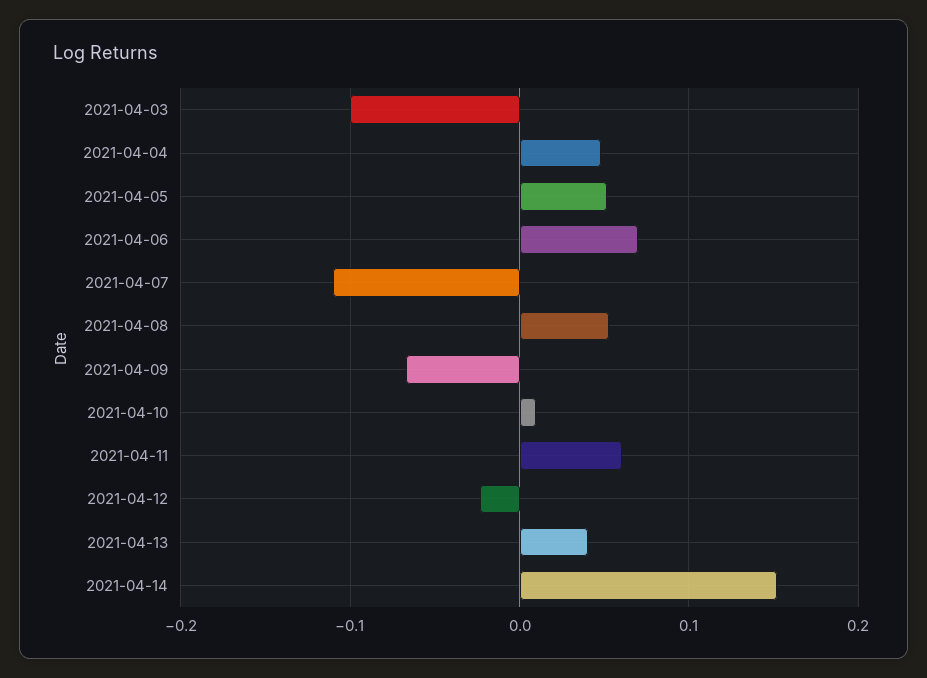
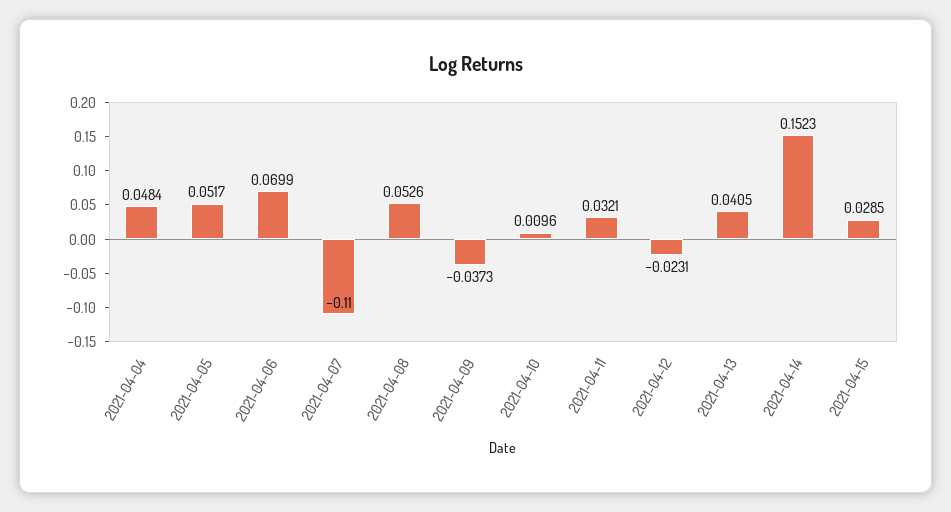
2021-04-03: -0.1 -> none
2021-04-09: -0.07 -> -0.0373
2021-04-11: 0.06 -> 0.0321
2021-04-15: none -> 0.0285

